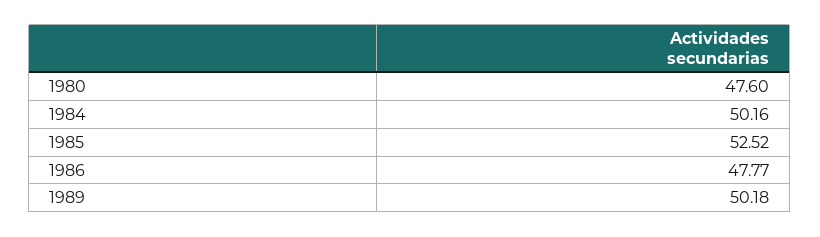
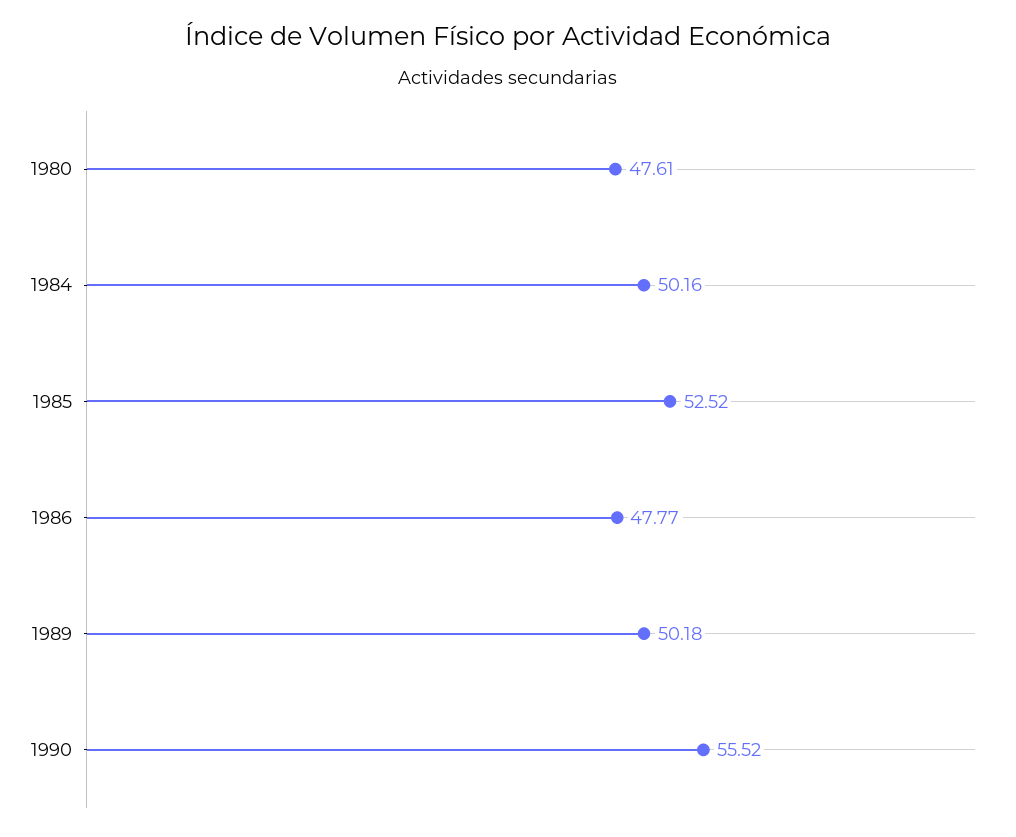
1980: 47.6 -> 47.61
1990: none -> 55.52

